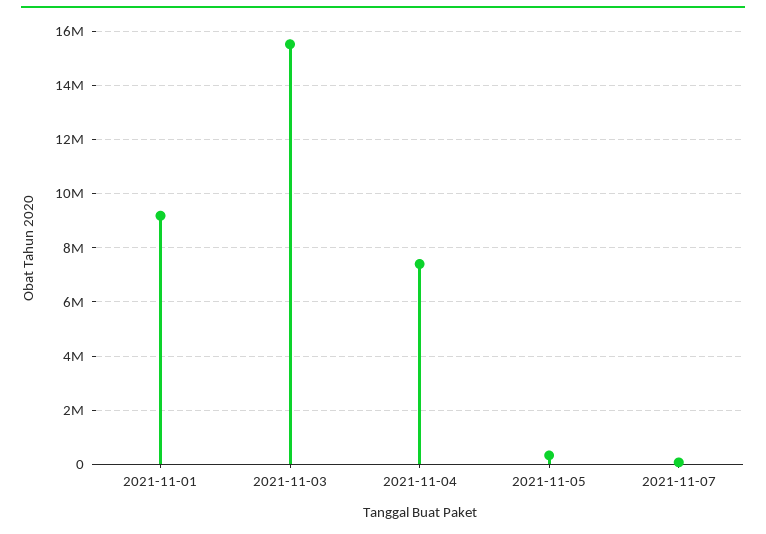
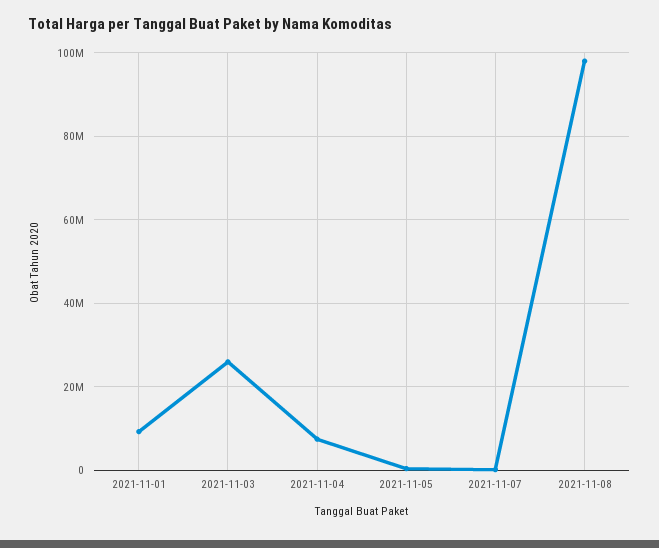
2021-11-03: 15500000 -> 26000000
2021-11-08: none -> 98000000

